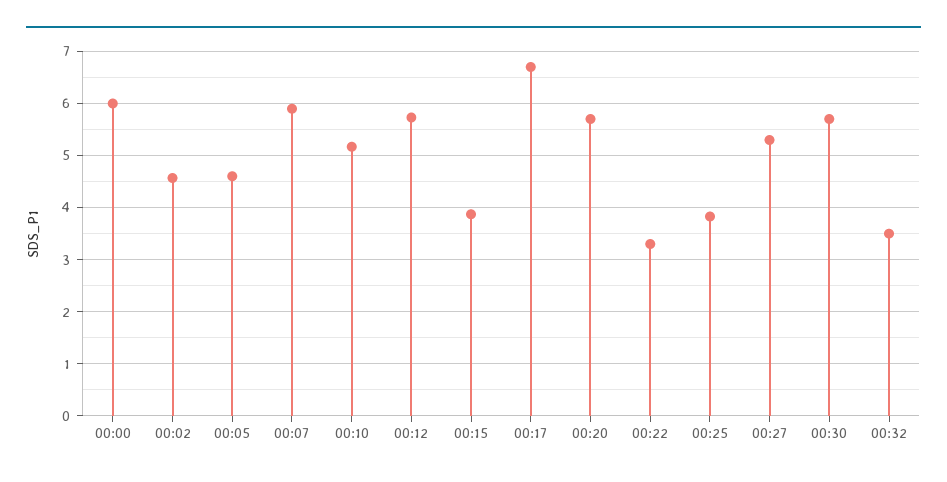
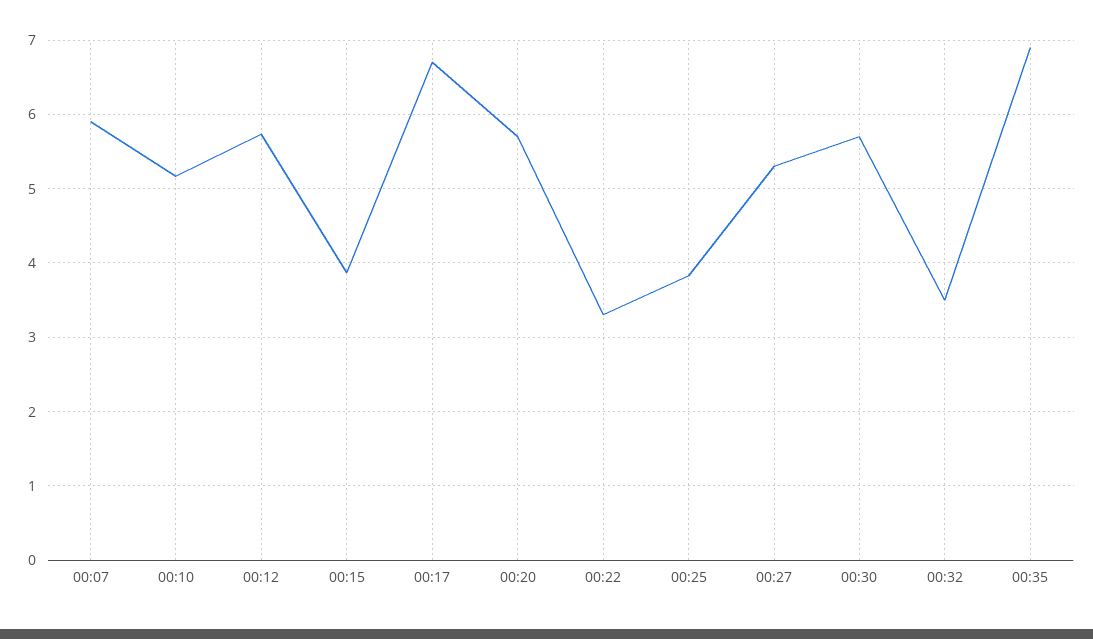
00:00: 6 -> none
00:02: 4.6 -> none
00:05: 4.6 -> none
00:35: none -> 6.9

